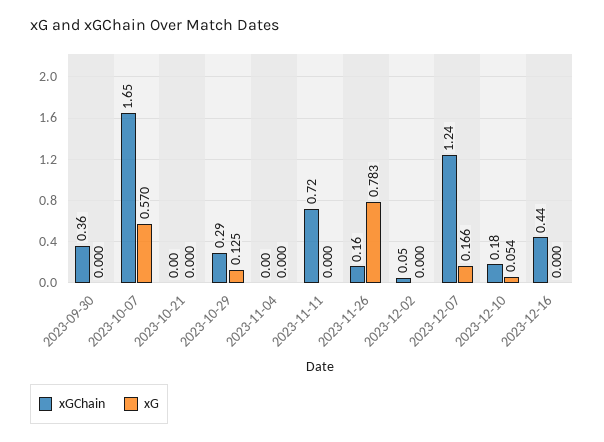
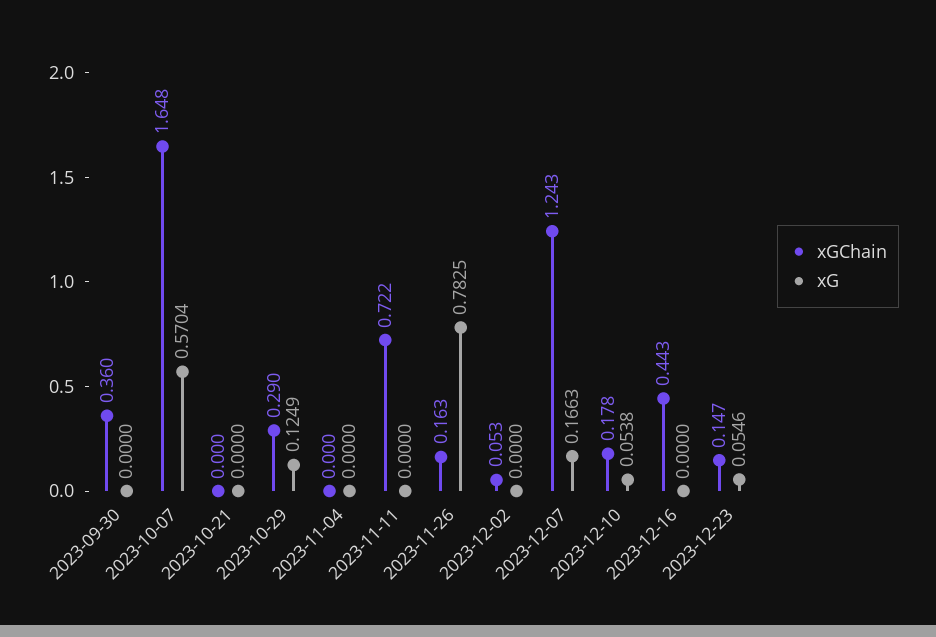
xGChain, 2023-12-23: none -> 0.147
xG, 2023-12-23: none -> 0.0546

